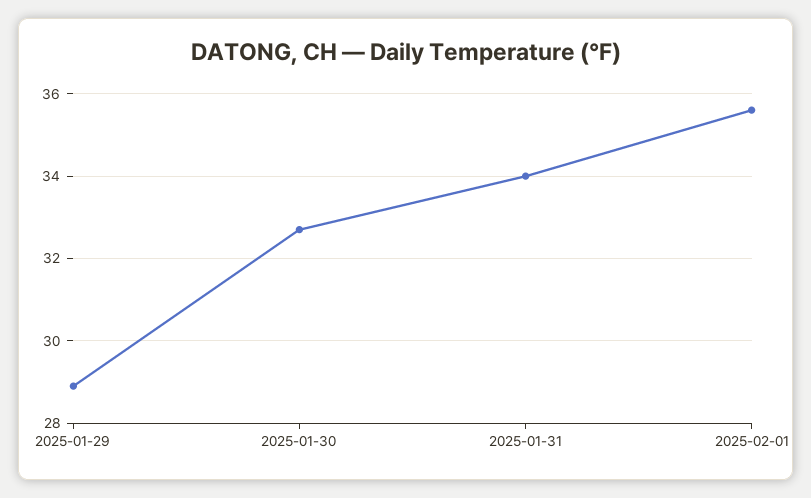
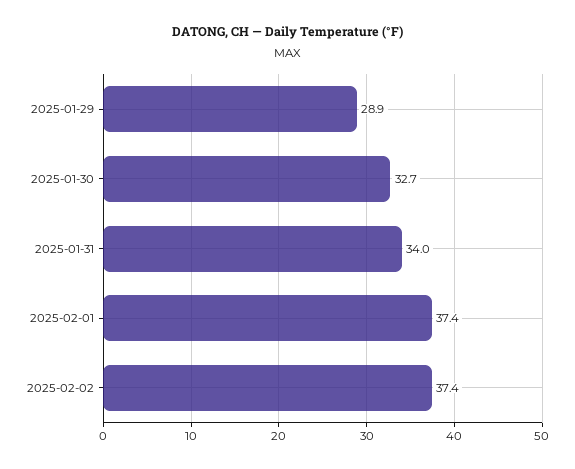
2025-02-01: 35.5 -> 37.4
2025-02-02: none -> 37.4

